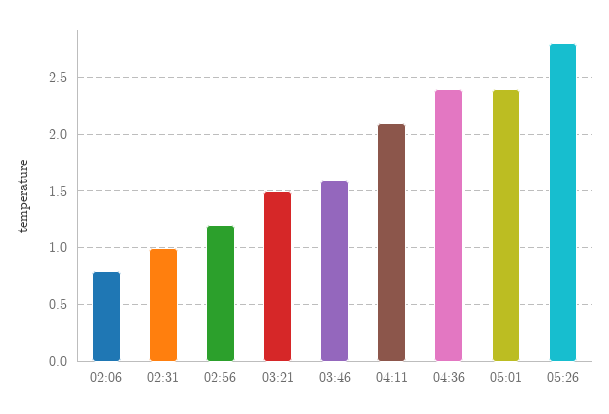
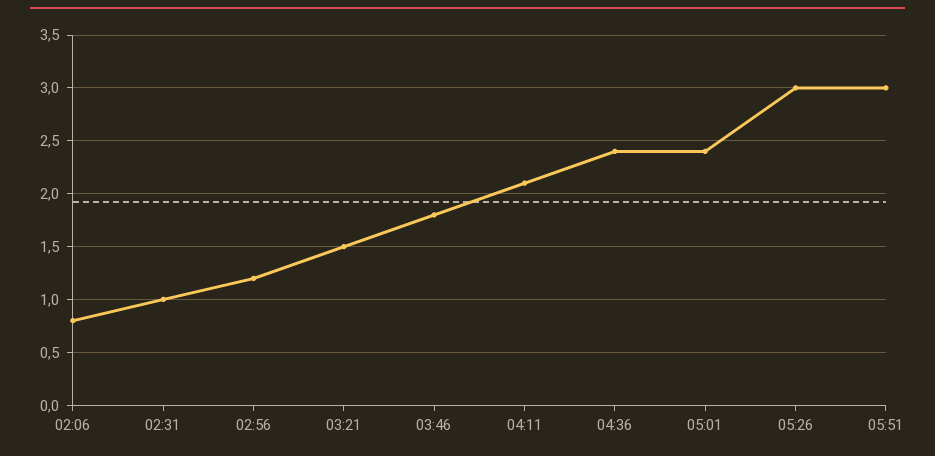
03:46: 1.6 -> 1.8
05:26: 2.8 -> 3
05:51: none -> 3

